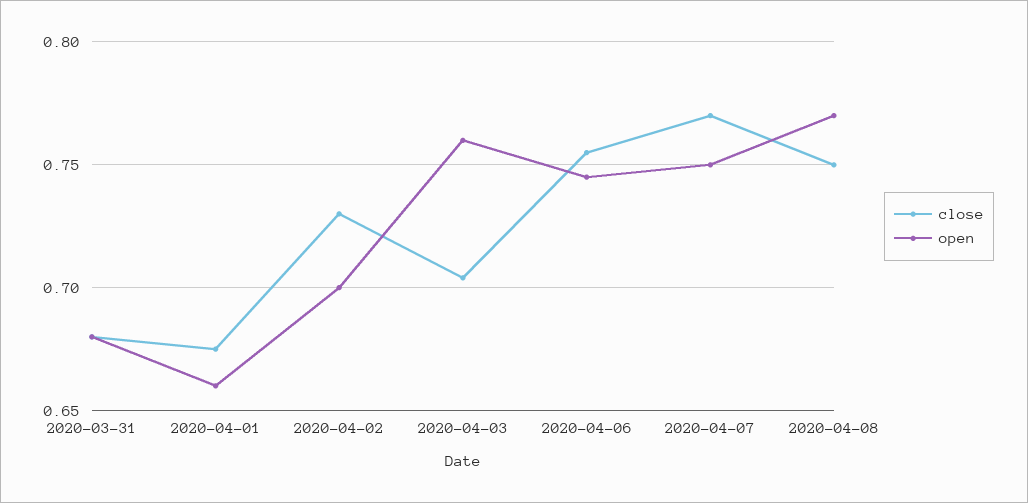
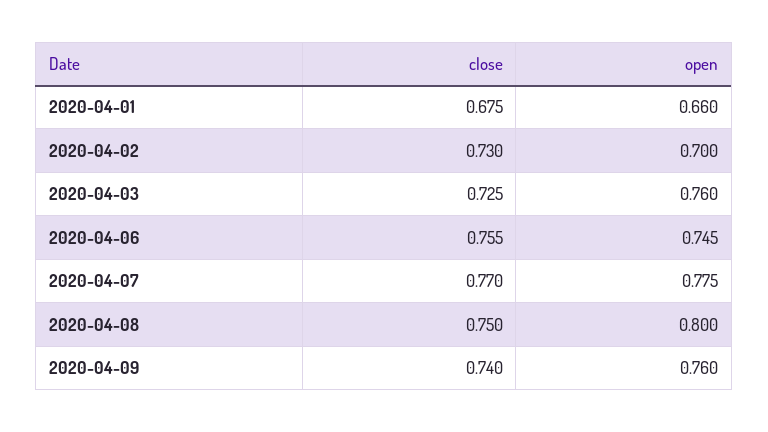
close, 2020-03-31: 0.68 -> none
open, 2020-03-31: 0.68 -> none
close, 2020-04-03: 0.705 -> 0.725
open, 2020-04-07: 0.75 -> 0.775
open, 2020-04-08: 0.77 -> 0.8
close, 2020-04-09: none -> 0.74
open, 2020-04-09: none -> 0.76

